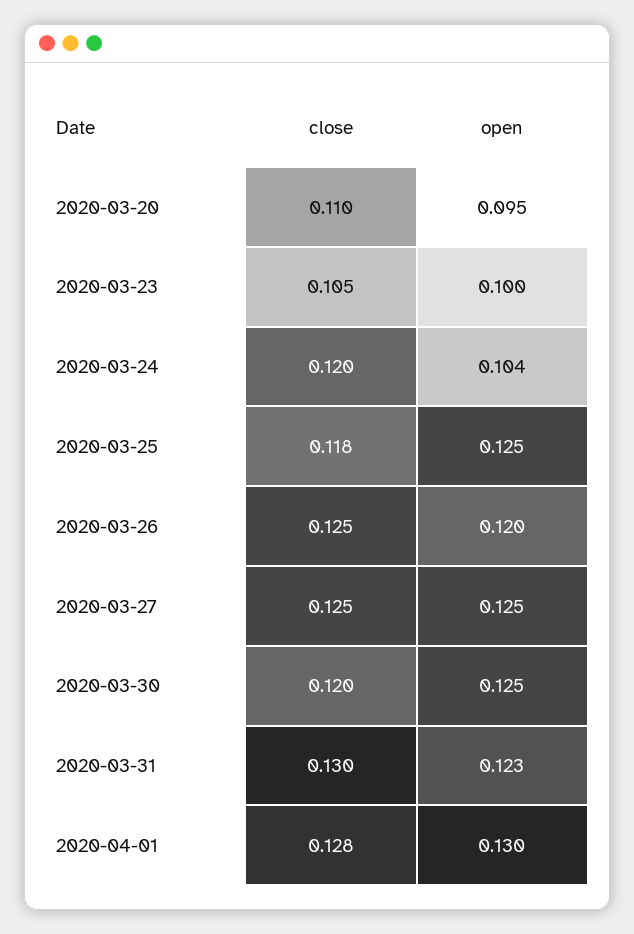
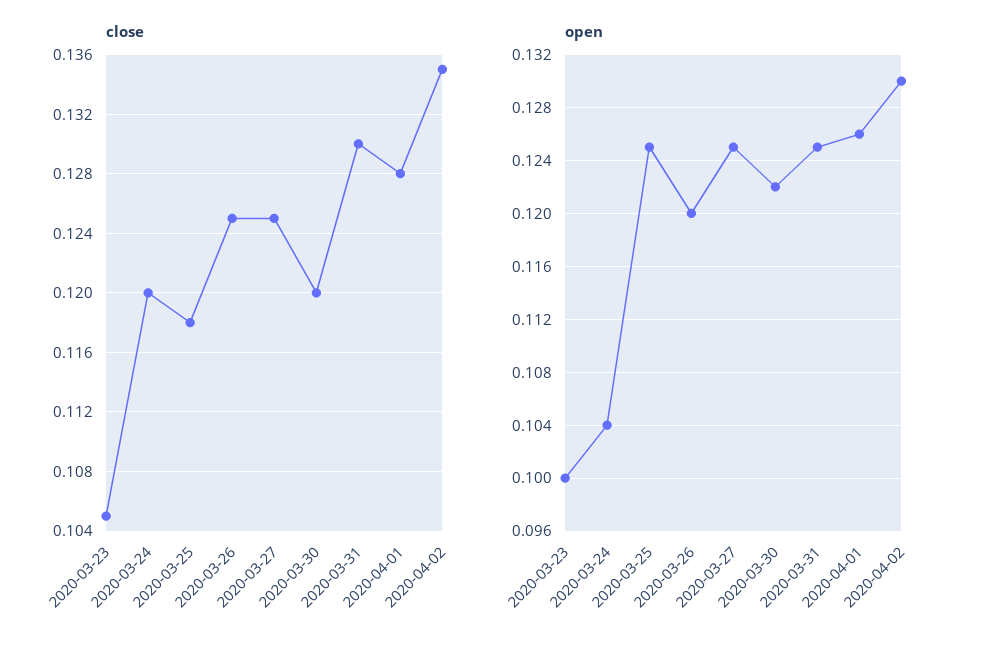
close, 2020-03-20: 0.11 -> none
open, 2020-03-20: 0.095 -> none
open, 2020-03-30: 0.125 -> 0.122
open, 2020-03-31: 0.123 -> 0.125
open, 2020-04-01: 0.13 -> 0.126
close, 2020-04-02: none -> 0.135
open, 2020-04-02: none -> 0.13

